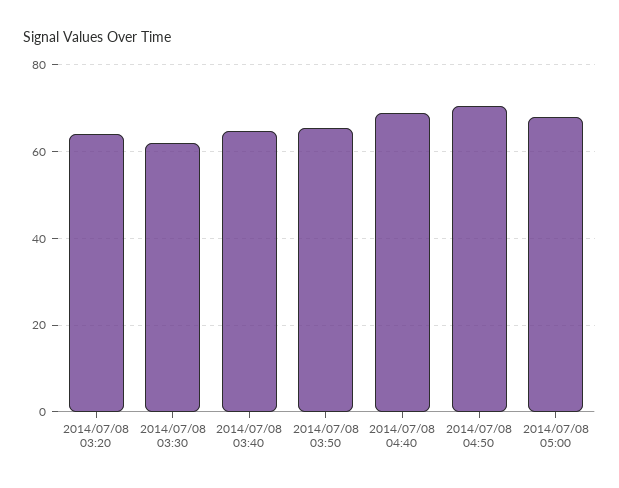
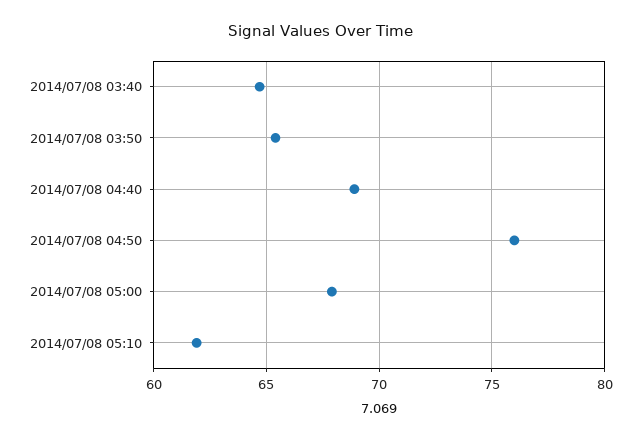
2014/07/08 03:20: 64 -> none
2014/07/08 03:30: 62 -> none
2014/07/08 04:50: 70 -> 76
2014/07/08 05:10: none -> 62

